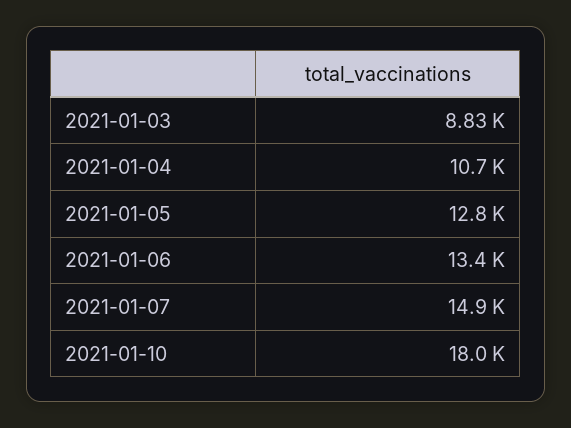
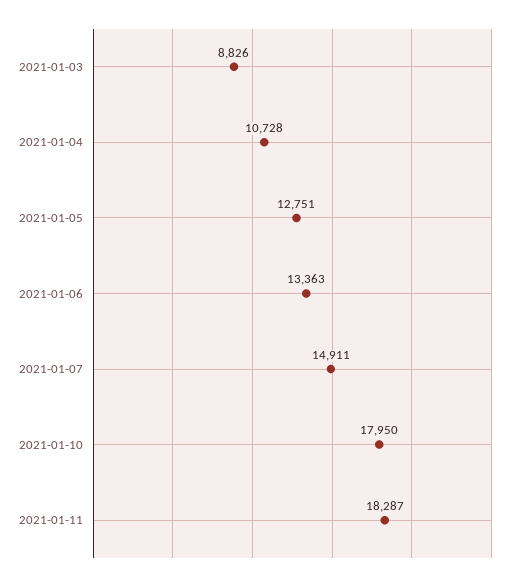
2021-01-11: none -> 18287

